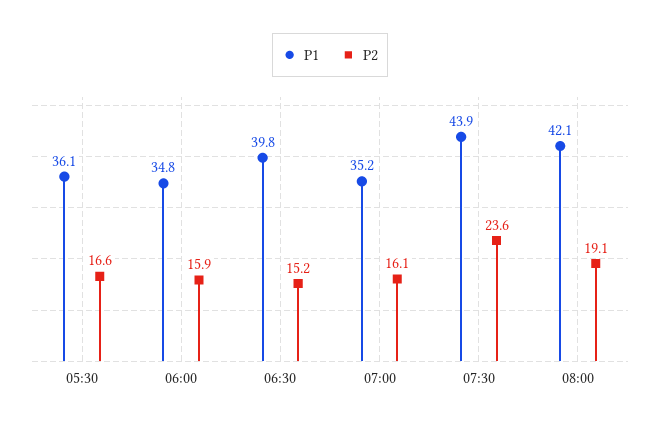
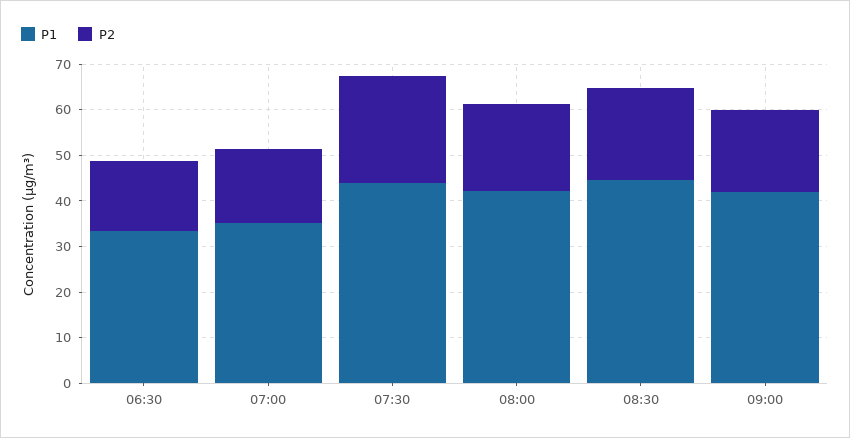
P1, 05:30: 36.1 -> none
P2, 05:30: 16.6 -> none
P1, 06:00: 34.8 -> none
P2, 06:00: 15.9 -> none
P1, 06:30: 39.8 -> 34
P1, 08:30: none -> 44
P2, 08:30: none -> 20
P1, 09:00: none -> 42
P2, 09:00: none -> 18

